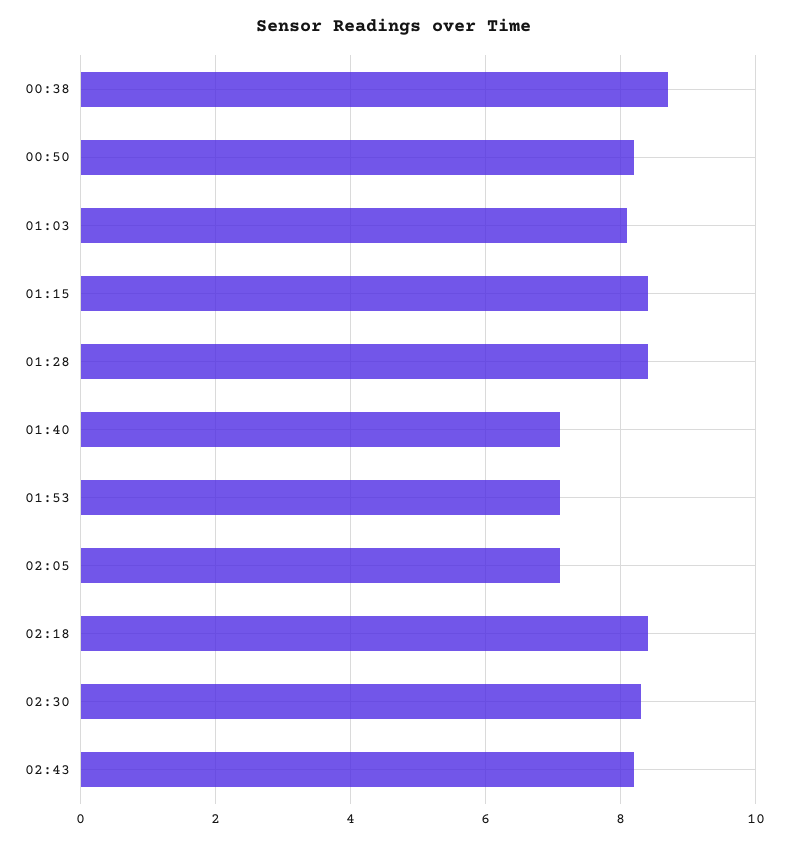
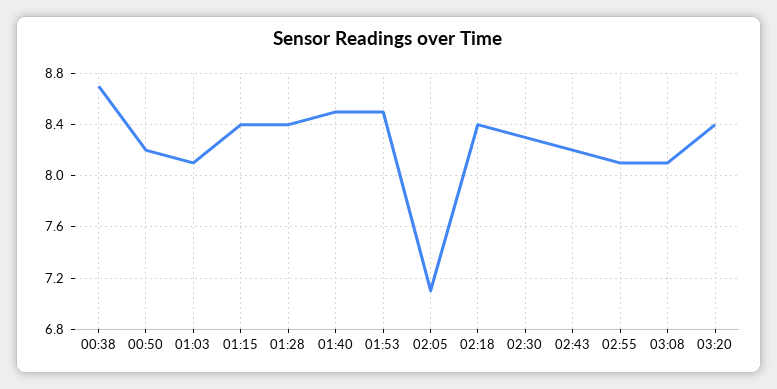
01:40: 7 -> 8.5
01:53: 7 -> 8.5
02:55: none -> 8.1
03:08: none -> 8.1
03:20: none -> 8.4

